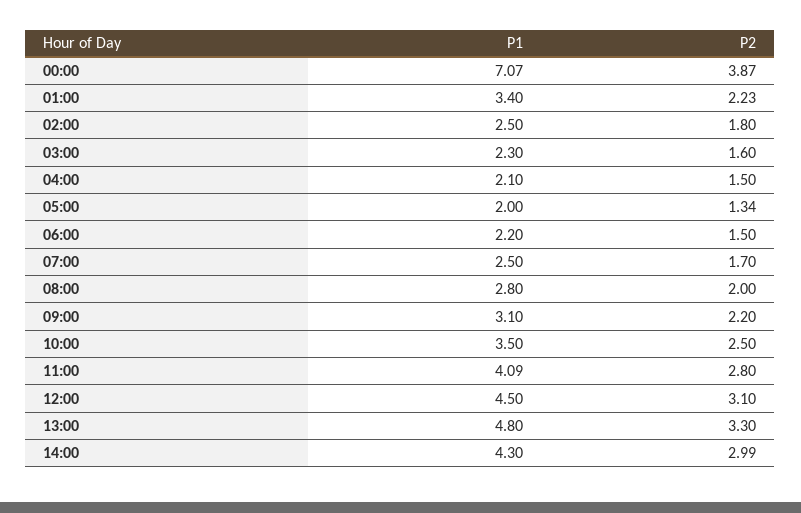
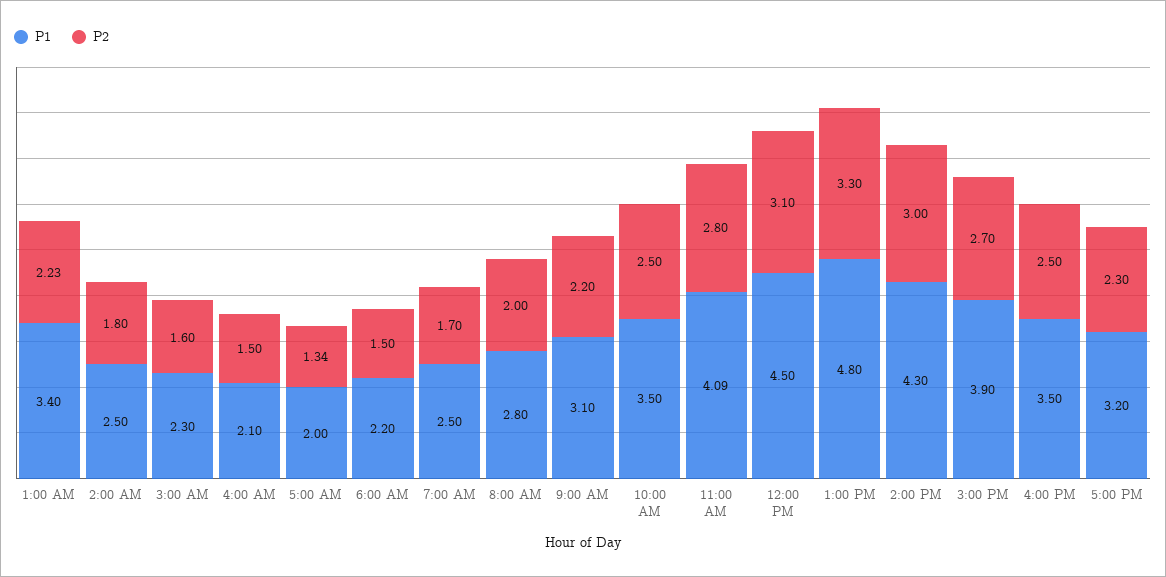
P1, 00:00: 7.07 -> none
P2, 00:00: 3.87 -> none
P2, 14:00: 2.99 -> 3
P1, 3:00 PM: none -> 3.9
P2, 3:00 PM: none -> 2.7
P1, 4:00 PM: none -> 3.5
P2, 4:00 PM: none -> 2.5
P1, 5:00 PM: none -> 3.2
P2, 5:00 PM: none -> 2.3

